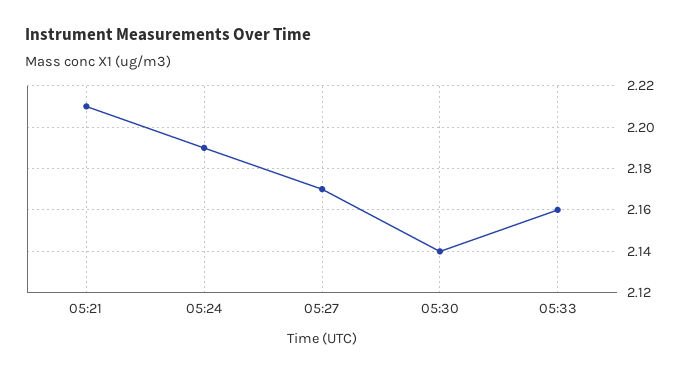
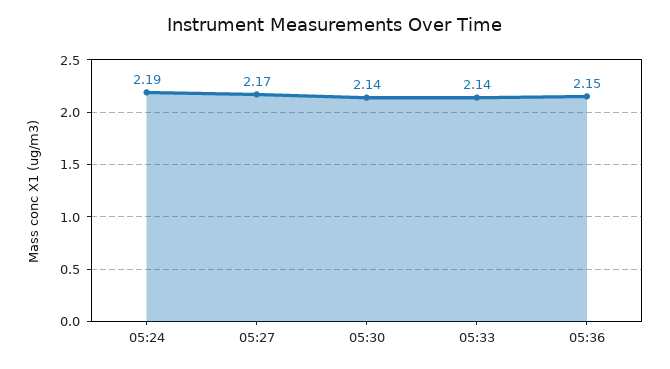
05:21: 2.21 -> none
05:33: 2.16 -> 2.14
05:36: none -> 2.15

